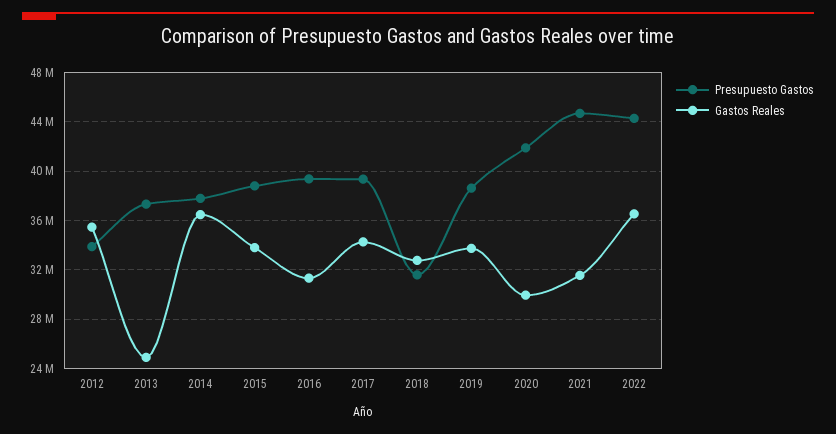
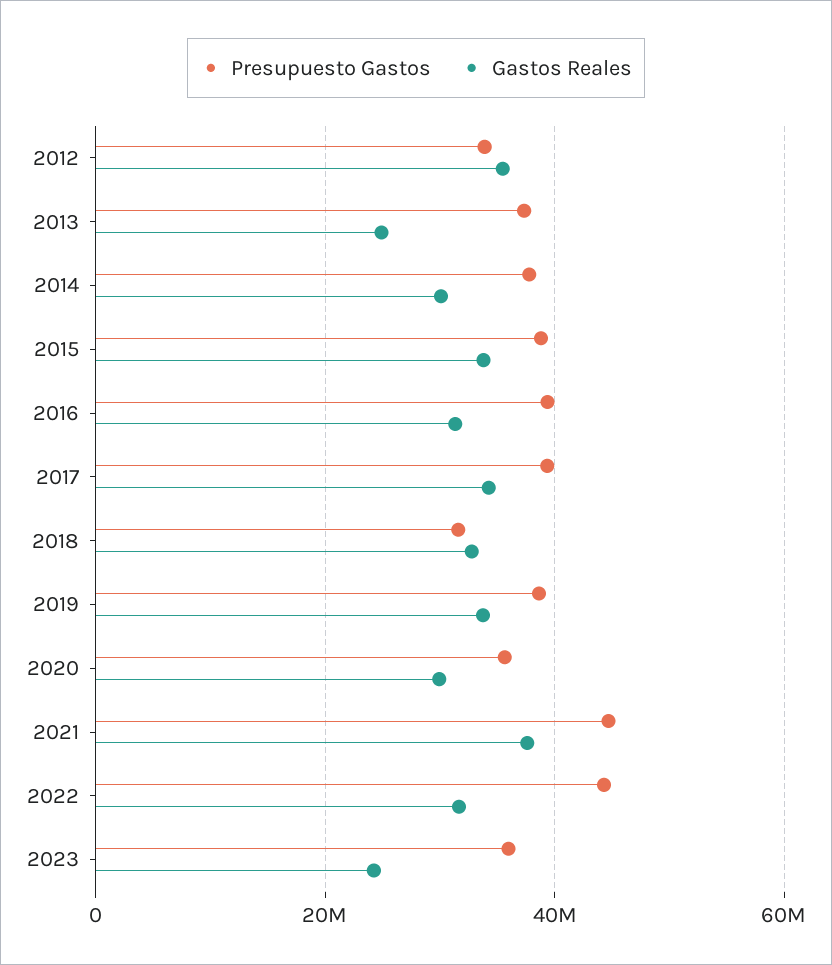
Gastos Reales, 2014: 36500000 -> 30000000
Presupuesto Gastos, 2020: 42000000 -> 36000000
Gastos Reales, 2021: 31500000 -> 38000000
Gastos Reales, 2022: 36500000 -> 32000000
Presupuesto Gastos, 2023: none -> 36000000
Gastos Reales, 2023: none -> 24000000

